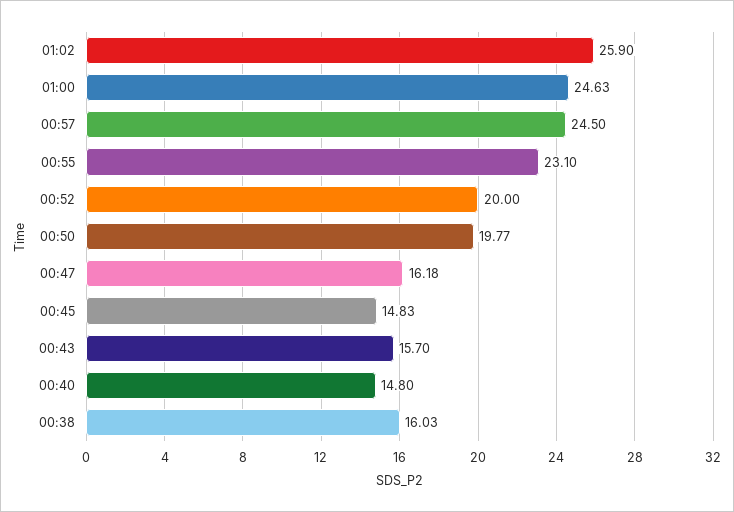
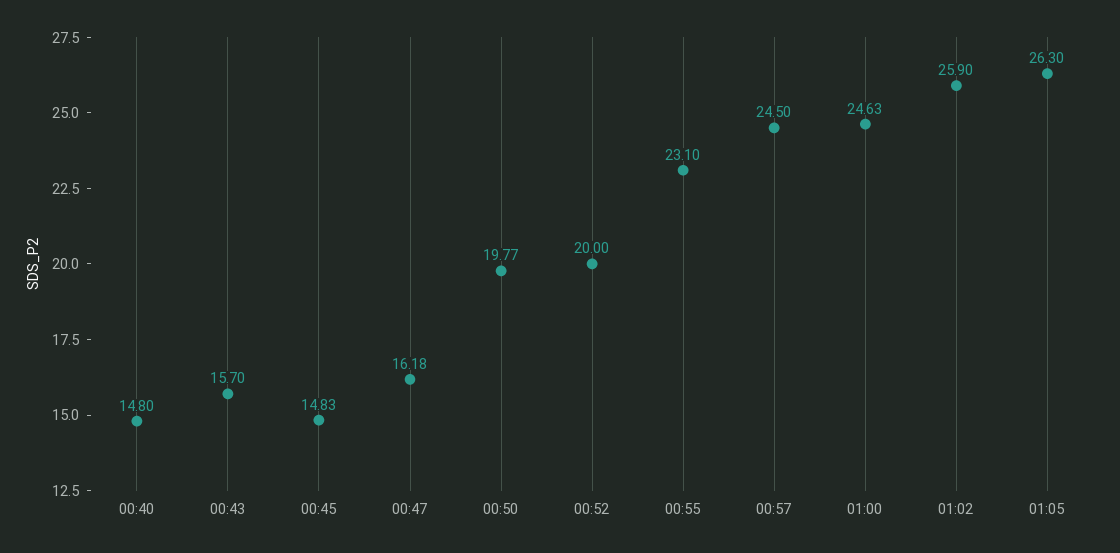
00:38: 16.03 -> none
01:05: none -> 26.3

